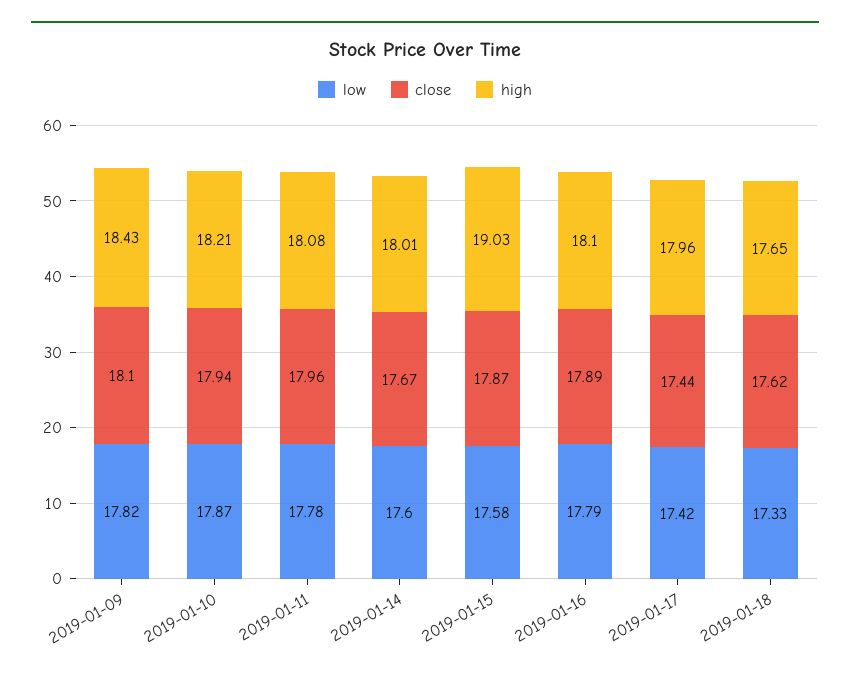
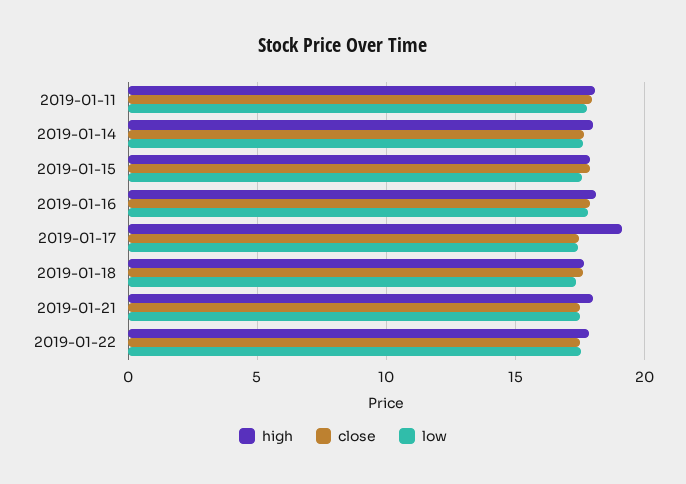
low, 2019-01-09: 17.82 -> none
close, 2019-01-09: 18.1 -> none
high, 2019-01-09: 18.43 -> none
low, 2019-01-10: 17.87 -> none
close, 2019-01-10: 17.94 -> none
high, 2019-01-10: 18.21 -> none
high, 2019-01-15: 19.03 -> 18
high, 2019-01-17: 17.96 -> 19
high, 2019-01-21: none -> 18
close, 2019-01-21: none -> 17.5
low, 2019-01-21: none -> 17.5
high, 2019-01-22: none -> 18
close, 2019-01-22: none -> 17.5
low, 2019-01-22: none -> 17.5

